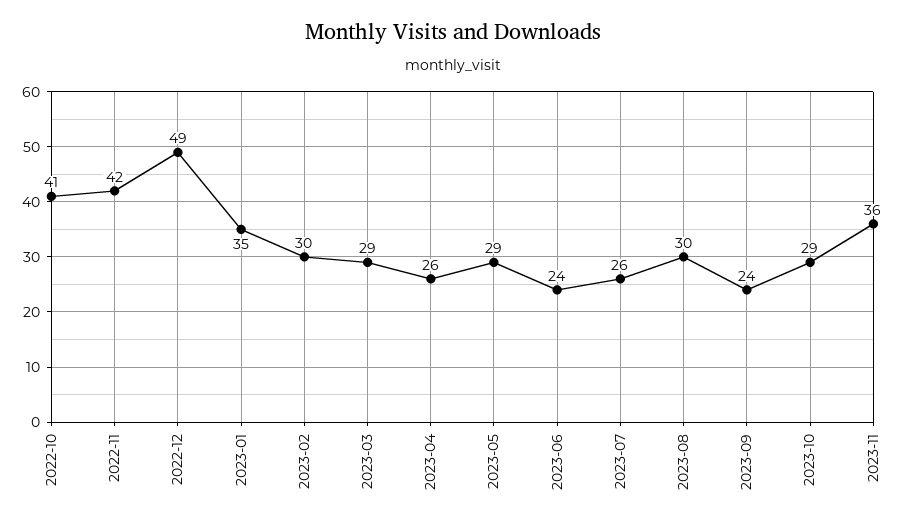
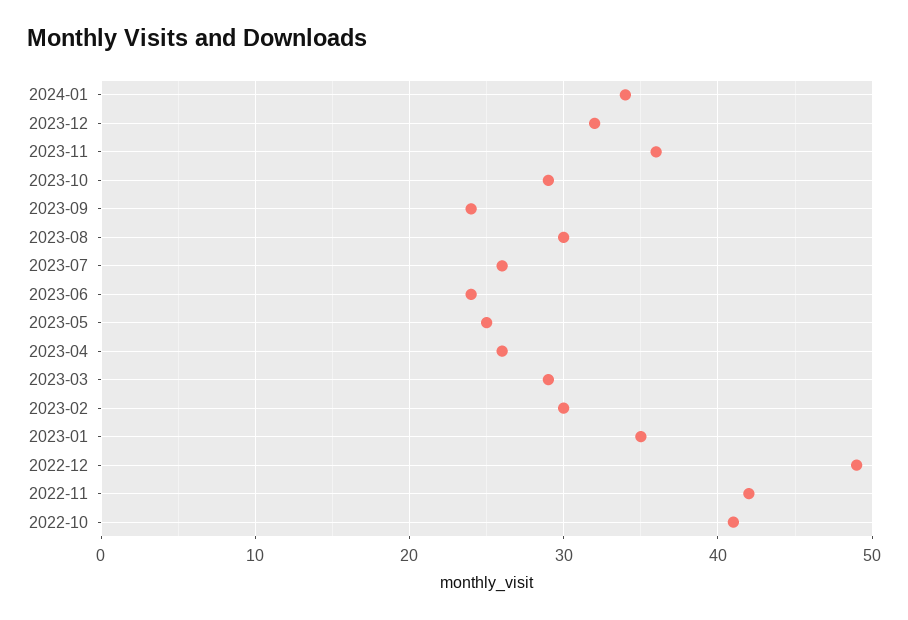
2023-05: 29 -> 25
2024-01: none -> 34
2023-12: none -> 32

